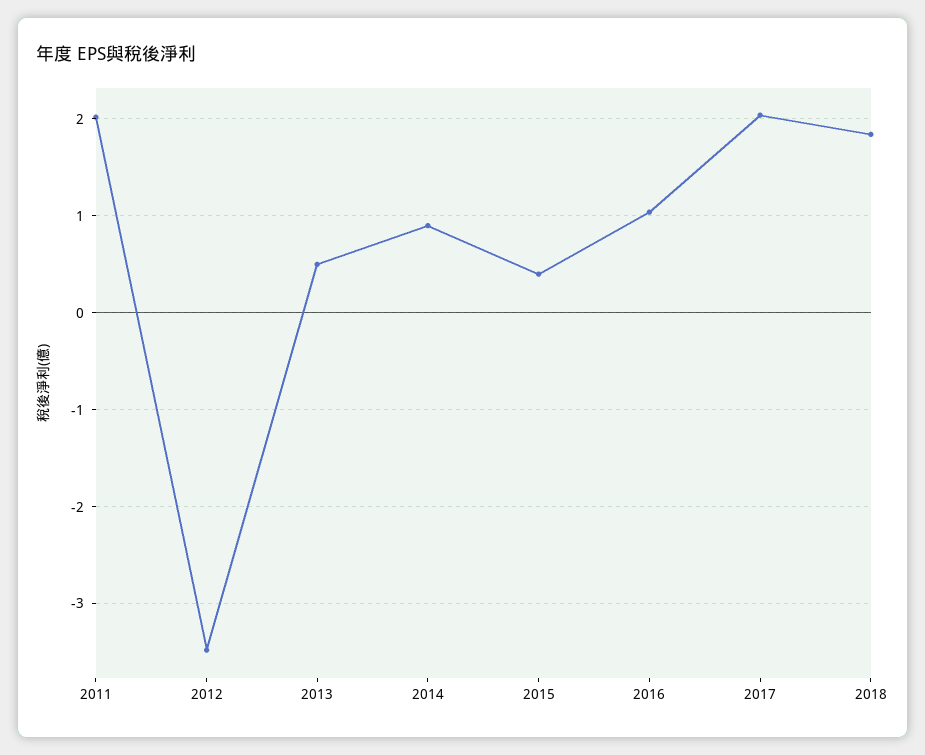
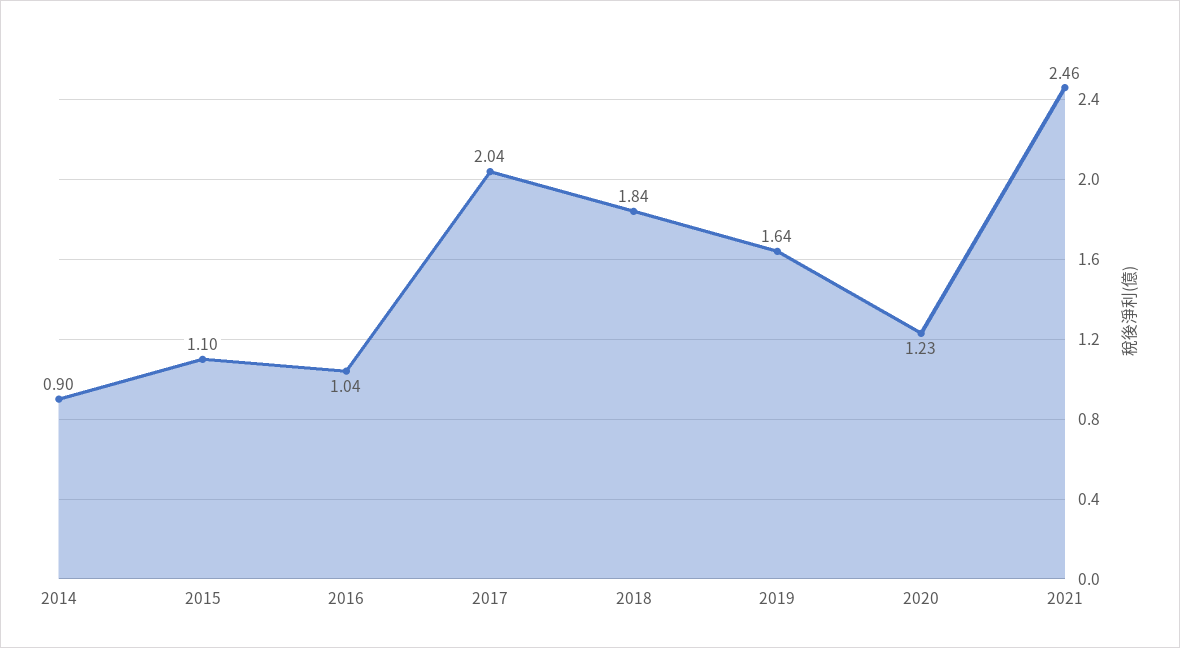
2011: 2 -> none
2012: -3.5 -> none
2013: 0.5 -> none
2015: 0.4 -> 1.1
2019: none -> 1.64
2020: none -> 1.23
2021: none -> 2.46

